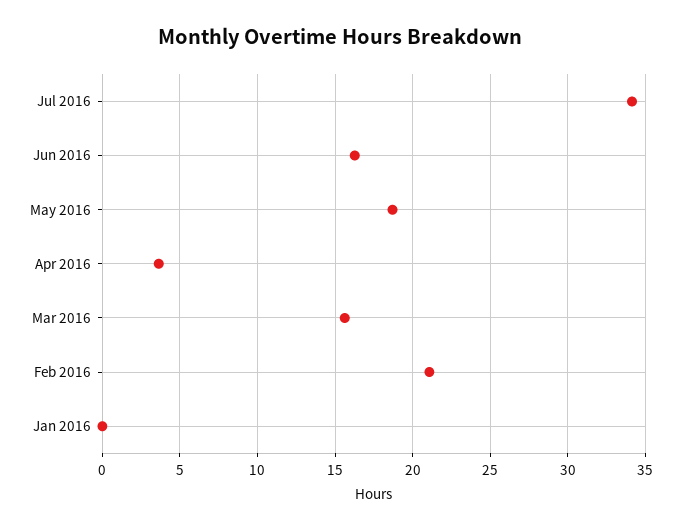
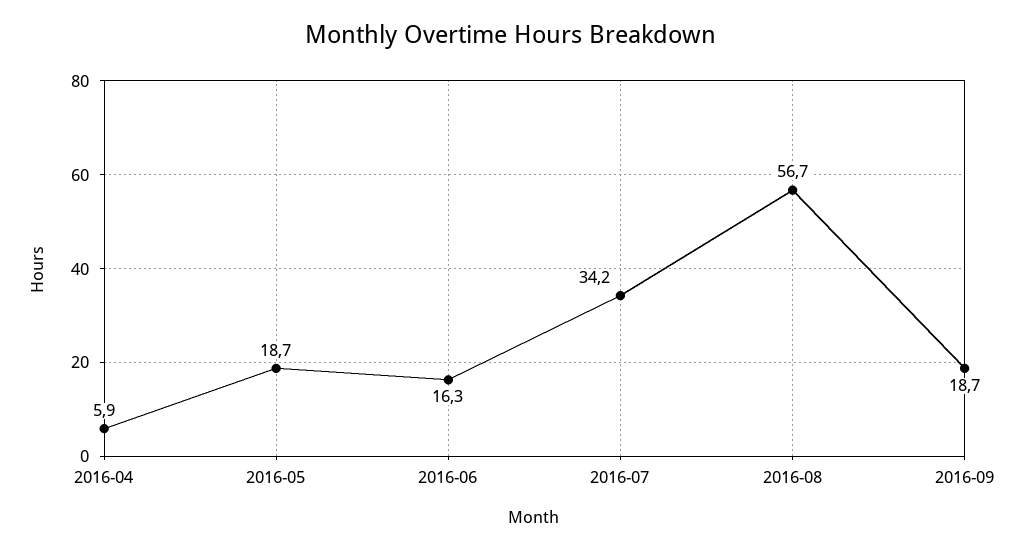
Apr 2016: 3.5 -> 5.9
Mar 2016: 15.5 -> none
Feb 2016: 21 -> none
Jan 2016: 0 -> none
2016-08: none -> 56.7
2016-09: none -> 18.7

